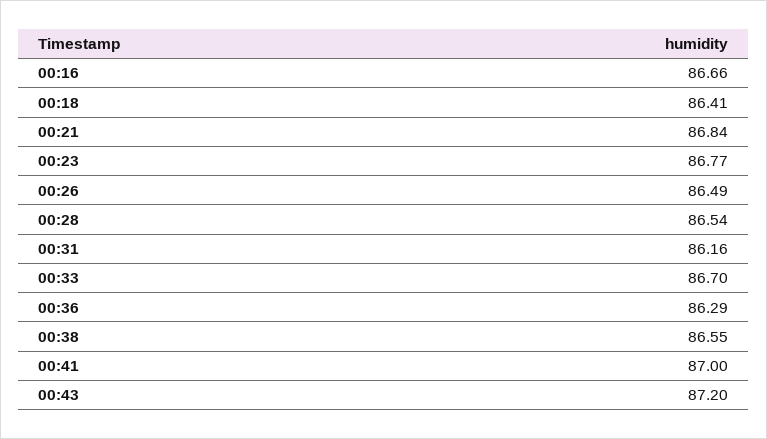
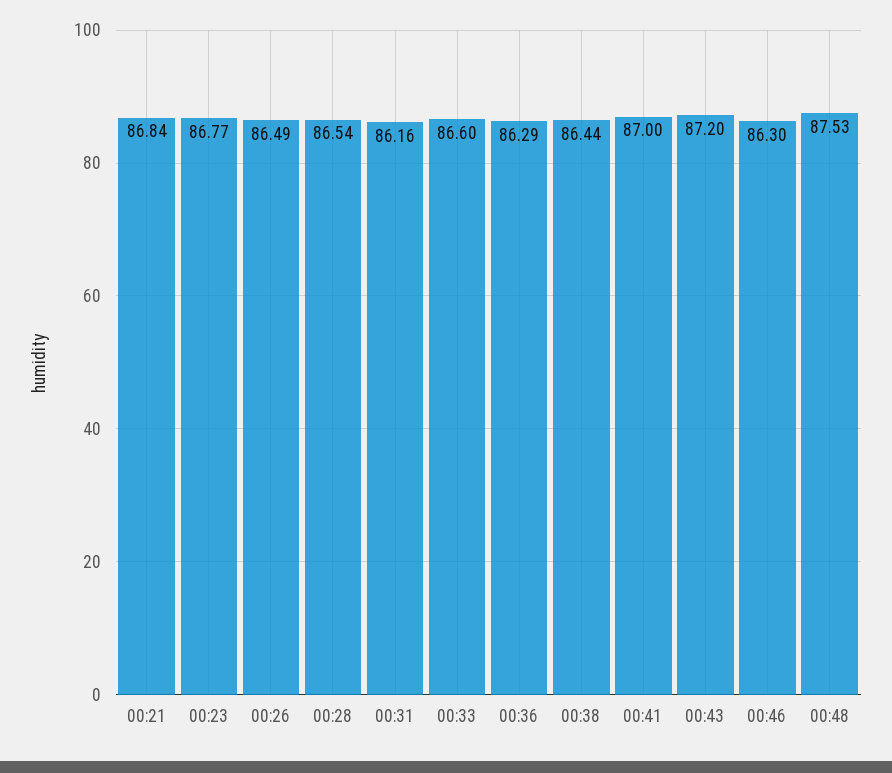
00:16: 86.66 -> none
00:18: 86.41 -> none
00:33: 86.7 -> 86.6
00:38: 86.55 -> 86.44
00:46: none -> 86.3
00:48: none -> 87.53

